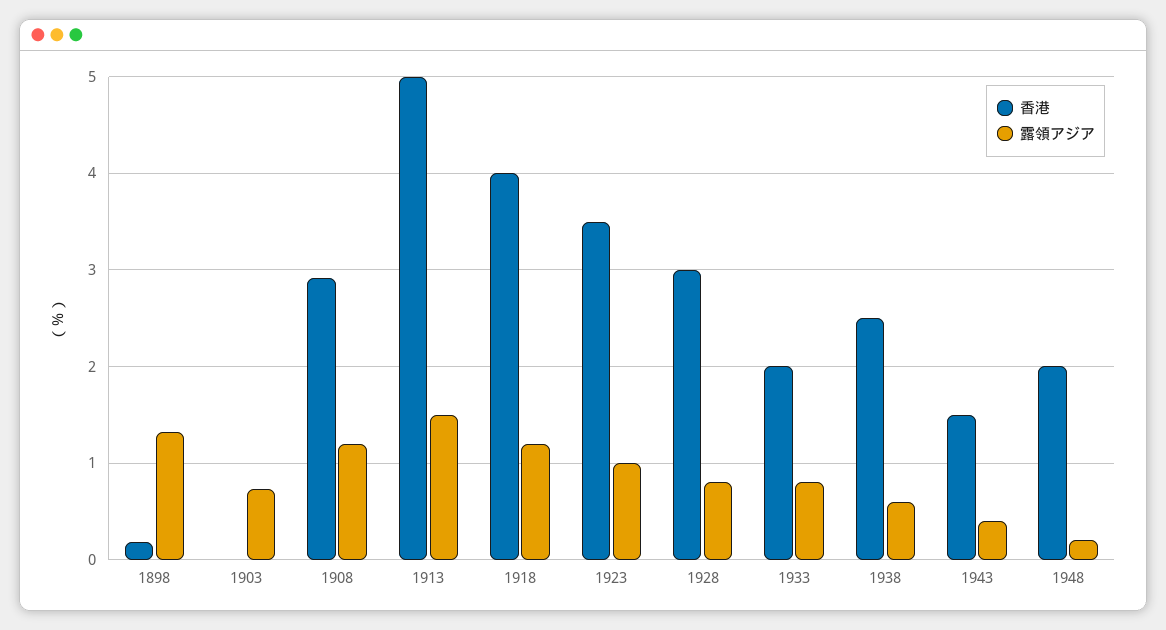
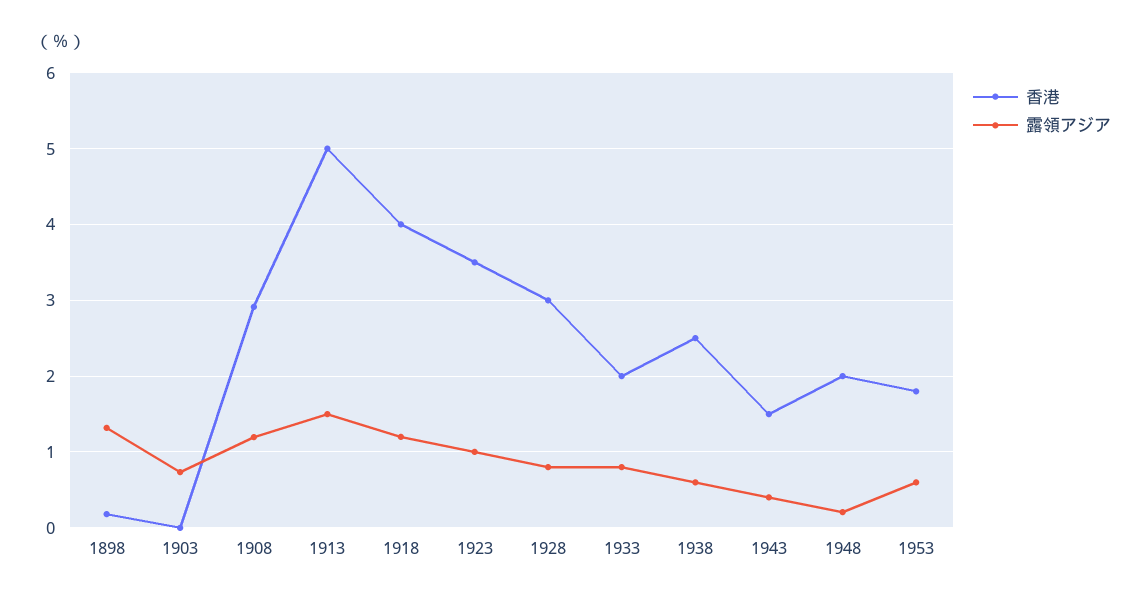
香港, 1953: none -> 1.8
露領アジア, 1953: none -> 0.6

